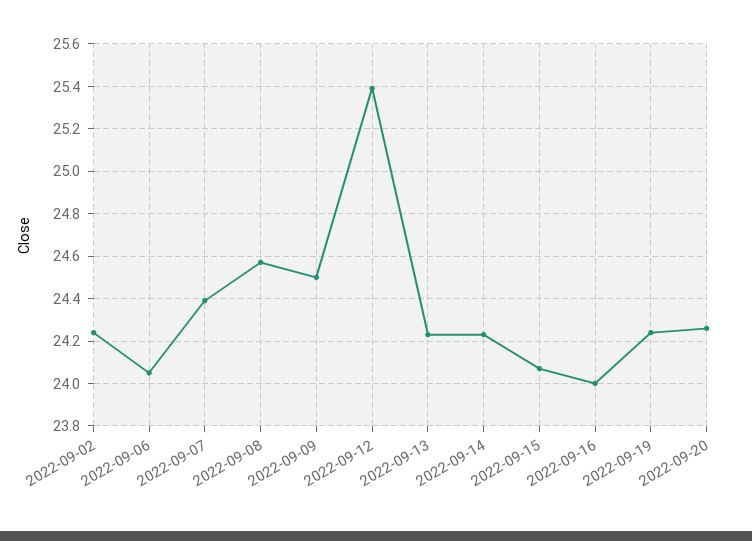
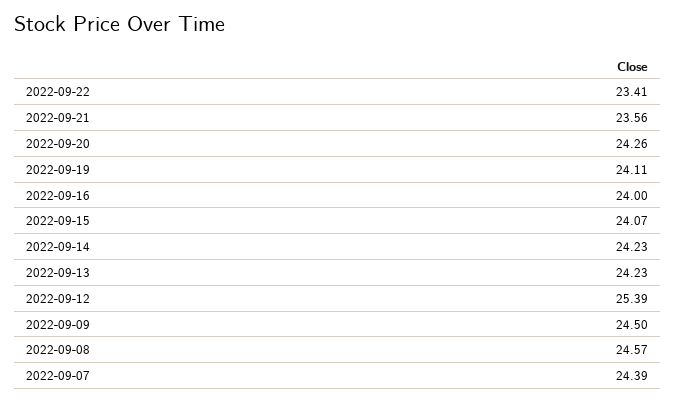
2022-09-02: 24.25 -> none
2022-09-06: 24.05 -> none
2022-09-19: 24.25 -> 24.11
2022-09-22: none -> 23.41
2022-09-21: none -> 23.56

